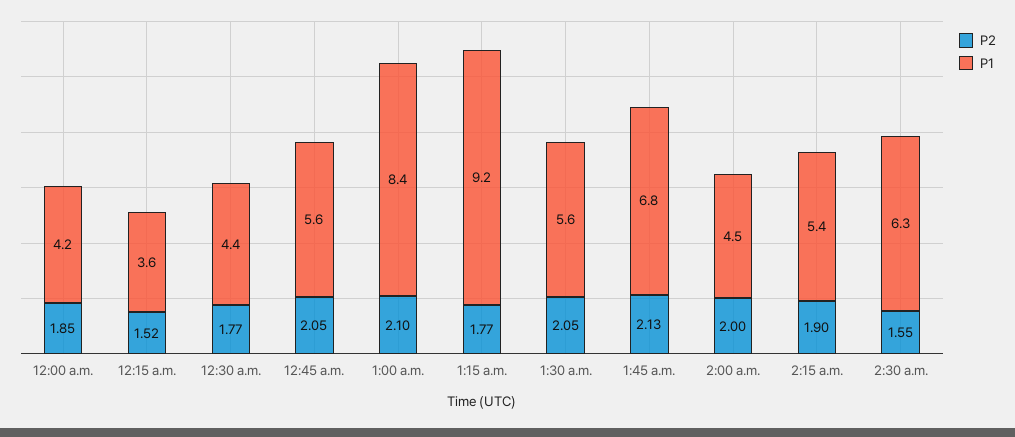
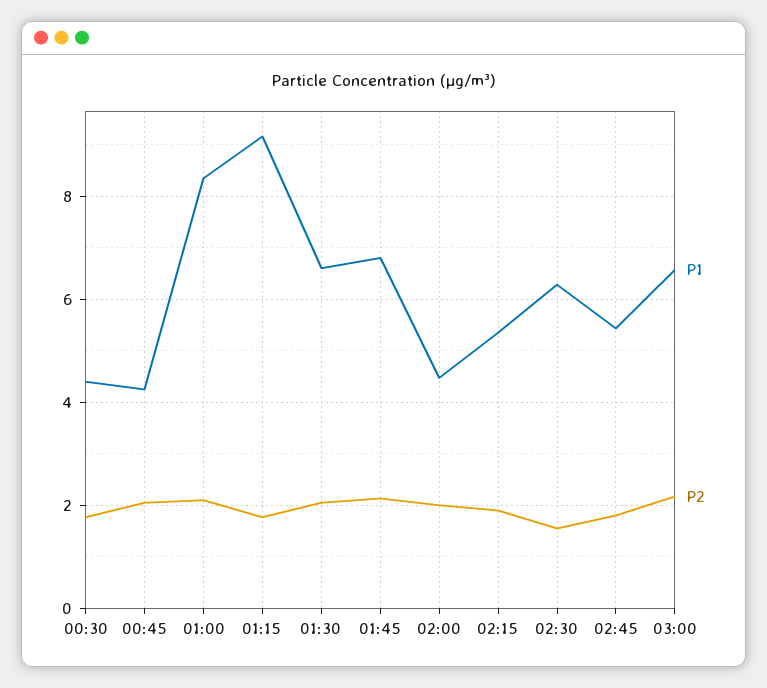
P2, 12:00 a.m.: 1.85 -> none
P1, 12:00 a.m.: 4.2 -> none
P2, 12:15 a.m.: 1.52 -> none
P1, 12:15 a.m.: 3.6 -> none
P1, 12:45 a.m.: 5.6 -> 4.2
P1, 1:30 a.m.: 5.6 -> 6.6
P1, 02:45: none -> 5.4
P2, 02:45: none -> 1.8
P1, 03:00: none -> 6.6
P2, 03:00: none -> 2.2

